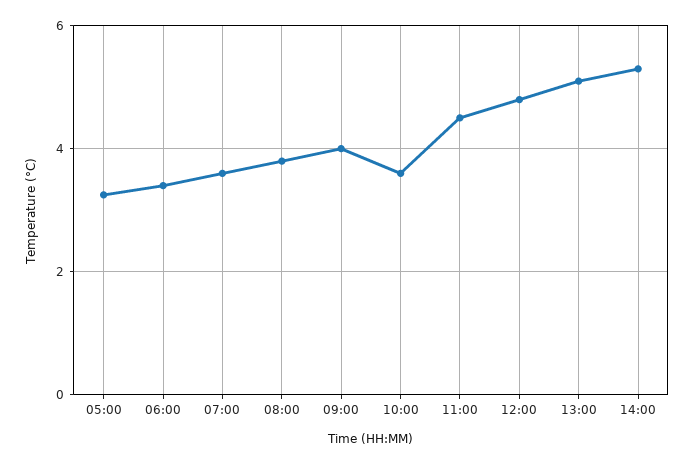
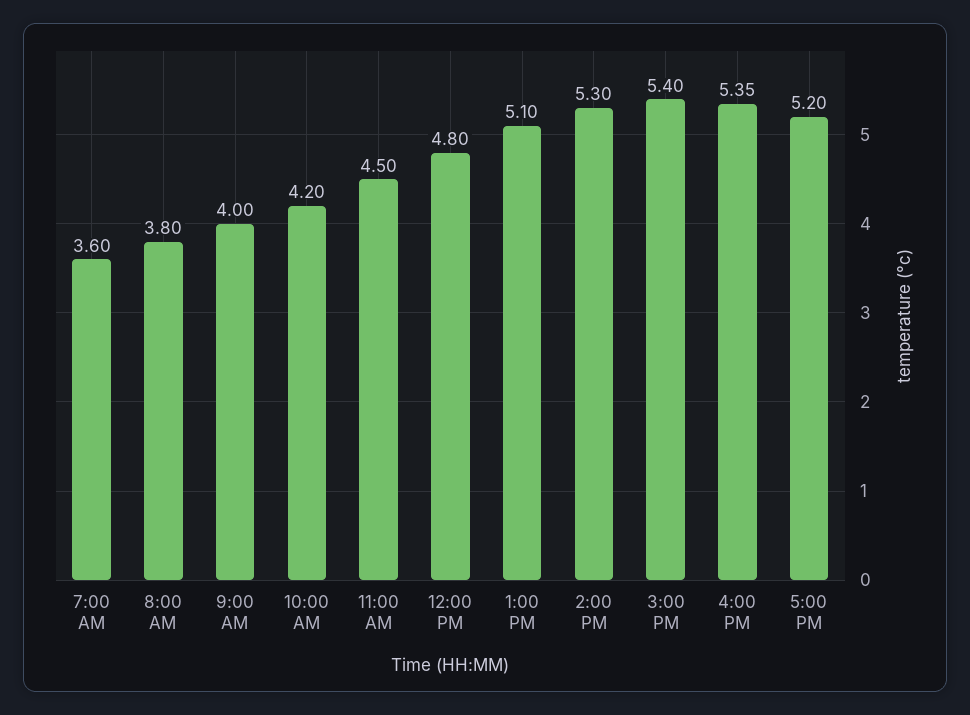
05:00: 3.2 -> none
06:00: 3.4 -> none
10:00: 3.6 -> 4.2
3:00 PM: none -> 5.4
4:00 PM: none -> 5.35
5:00 PM: none -> 5.2

